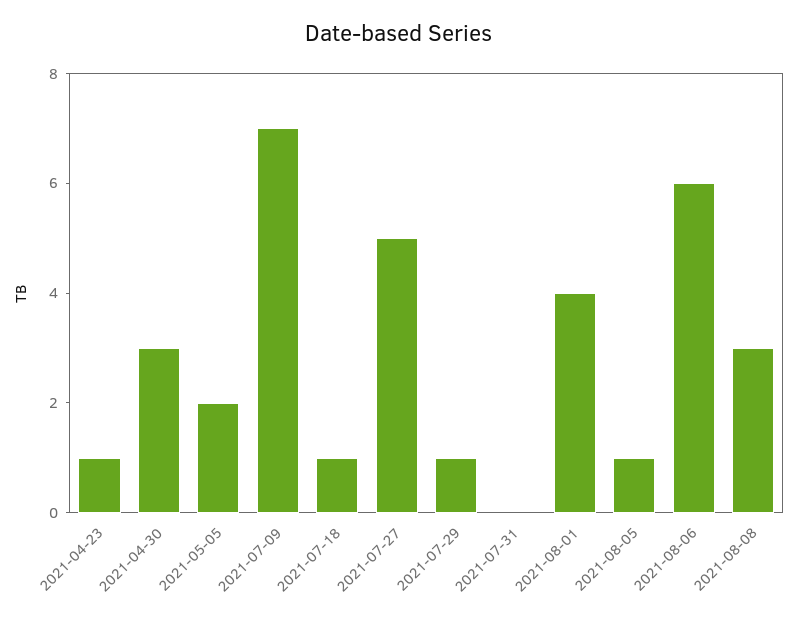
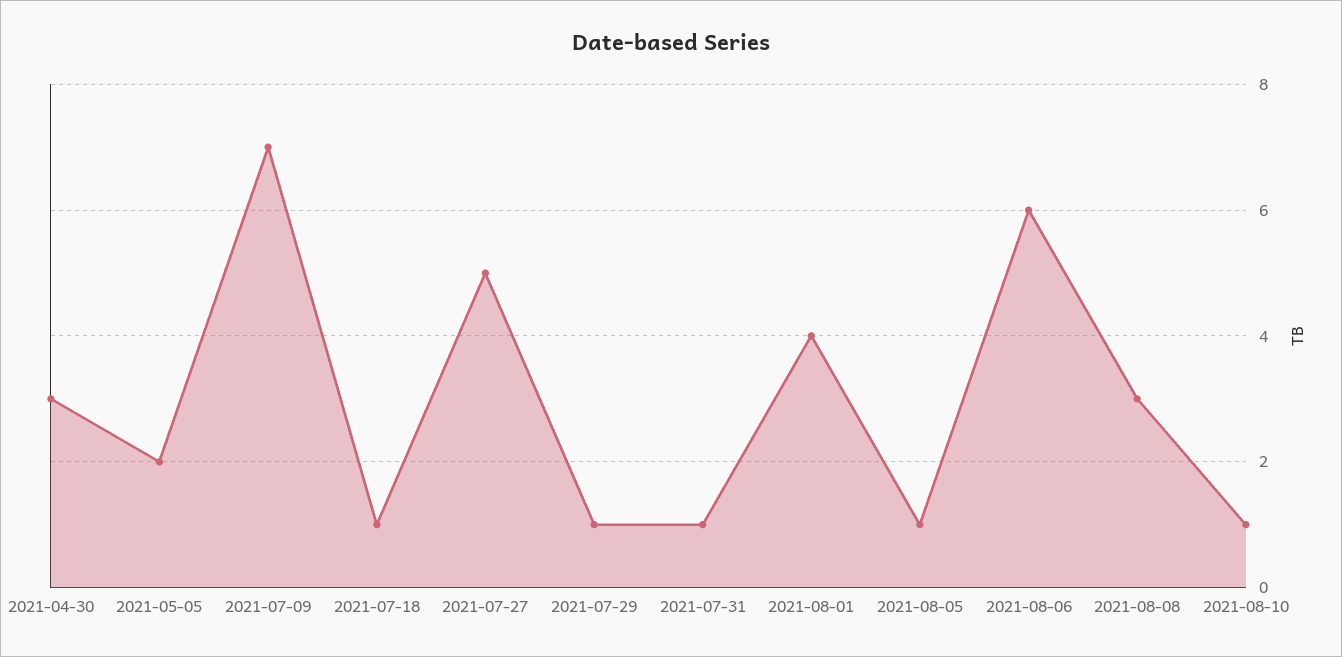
2021-04-23: 1 -> none
2021-07-31: 0 -> 1
2021-08-10: none -> 1

